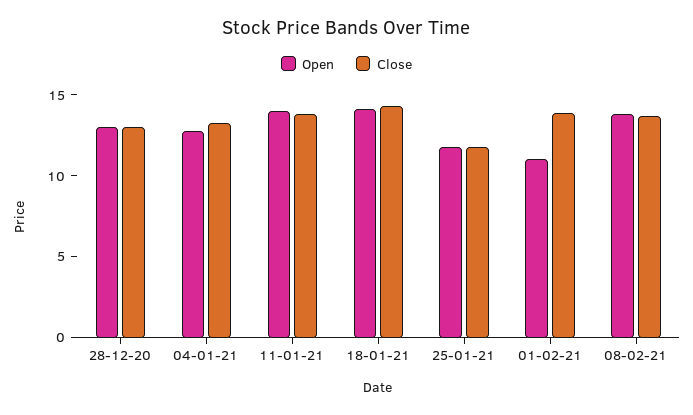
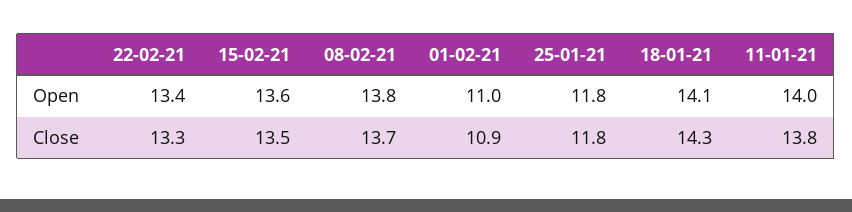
Open, 28-12-20: 13 -> none
Close, 28-12-20: 13 -> none
Open, 04-01-21: 13 -> none
Close, 04-01-21: 13 -> none
Close, 01-02-21: 14 -> 10.9
Open, 22-02-21: none -> 13.4
Open, 15-02-21: none -> 13.6
Close, 22-02-21: none -> 13.3
Close, 15-02-21: none -> 13.5

